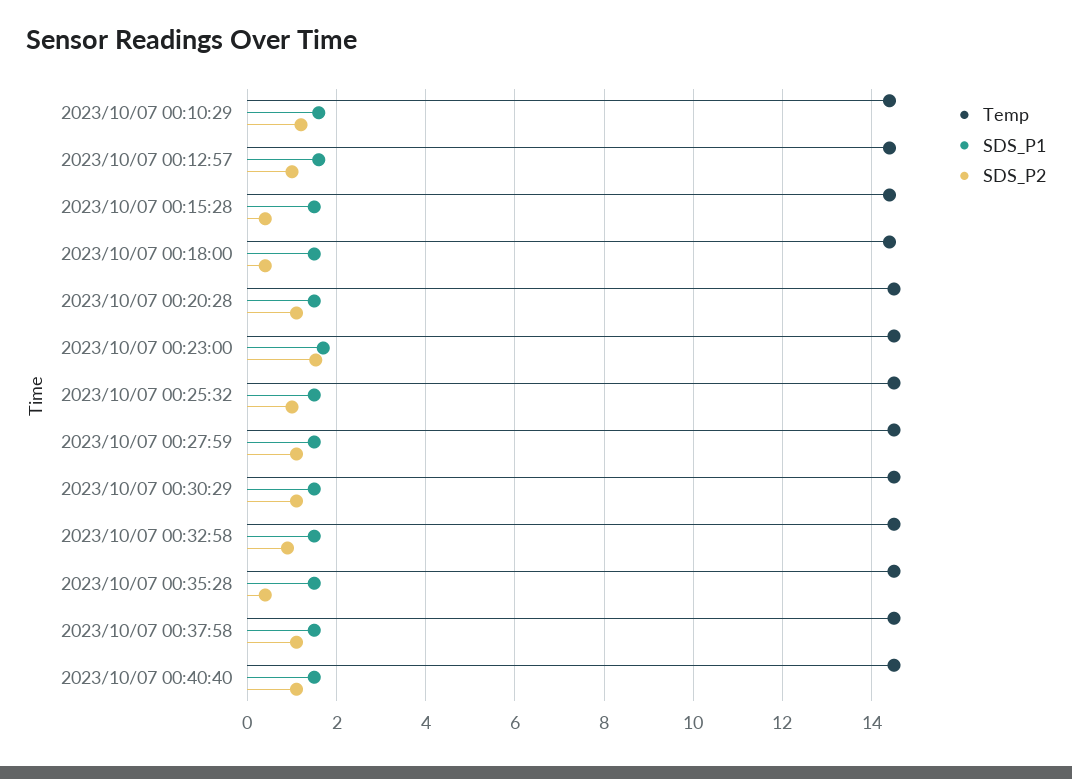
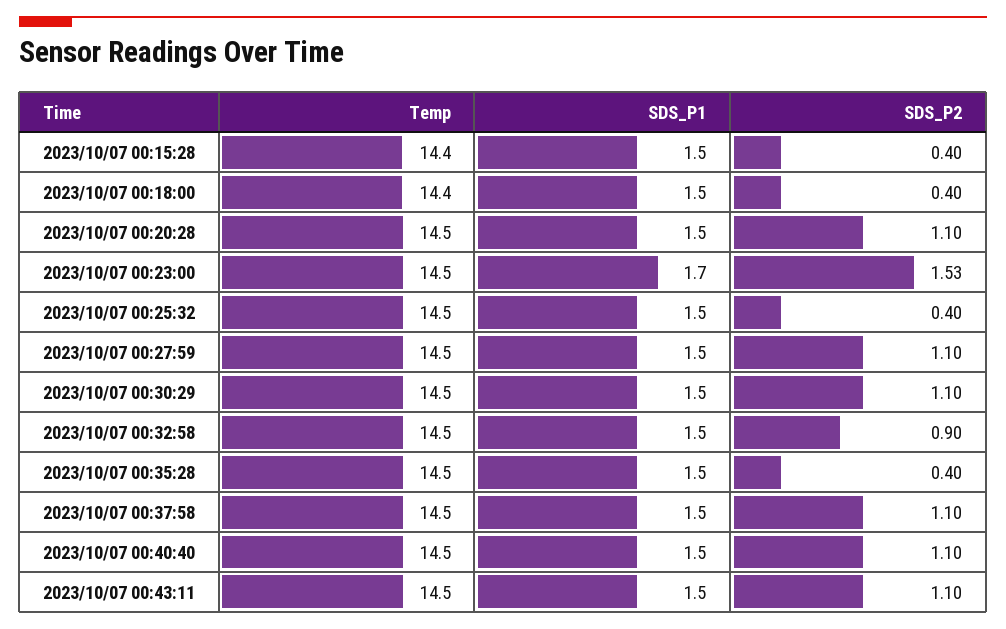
Temp, 2023/10/07 00:10:29: 14.4 -> none
SDS_P1, 2023/10/07 00:10:29: 1.6 -> none
SDS_P2, 2023/10/07 00:10:29: 1.2 -> none
Temp, 2023/10/07 00:12:57: 14.4 -> none
SDS_P1, 2023/10/07 00:12:57: 1.6 -> none
SDS_P2, 2023/10/07 00:12:57: 1 -> none
SDS_P2, 2023/10/07 00:25:32: 1 -> 0.4
Temp, 2023/10/07 00:43:11: none -> 14.5
SDS_P1, 2023/10/07 00:43:11: none -> 1.5
SDS_P2, 2023/10/07 00:43:11: none -> 1.1

